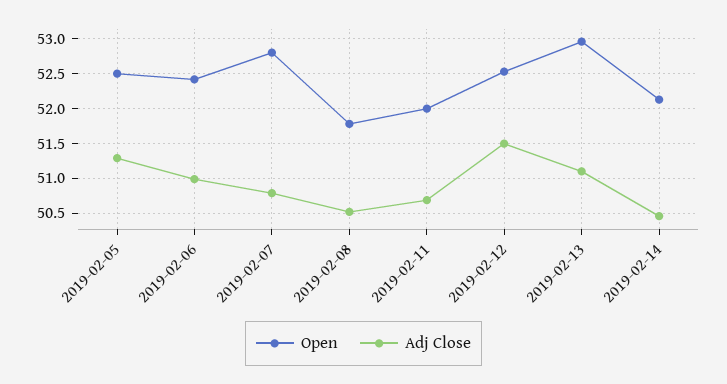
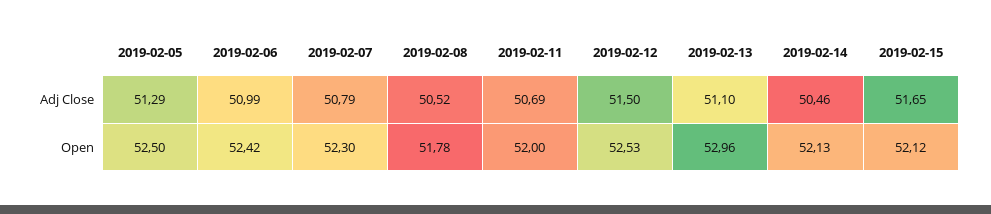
Open, 2019-02-07: 52.8 -> 52.3
Adj Close, 2019-02-15: none -> 51.65
Open, 2019-02-15: none -> 52.12

